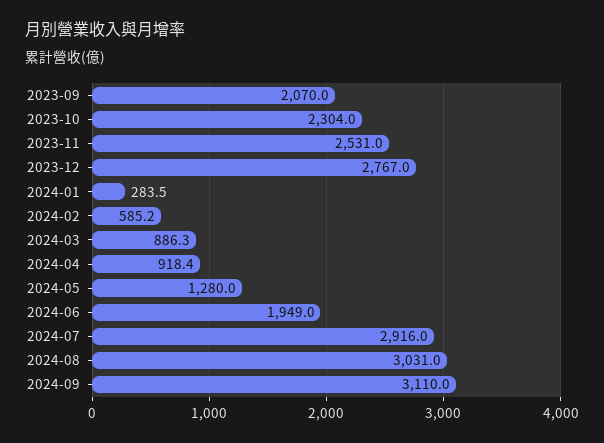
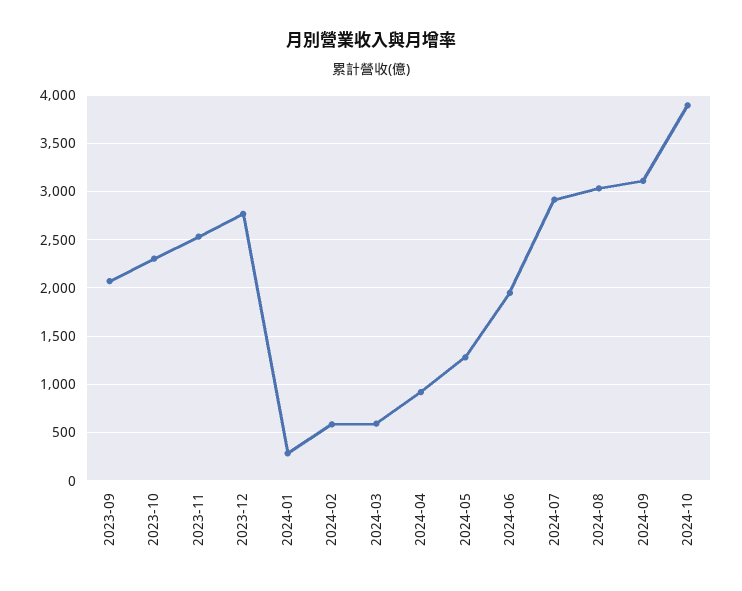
2024-03: 886.3 -> 600
2024-10: none -> 3900

